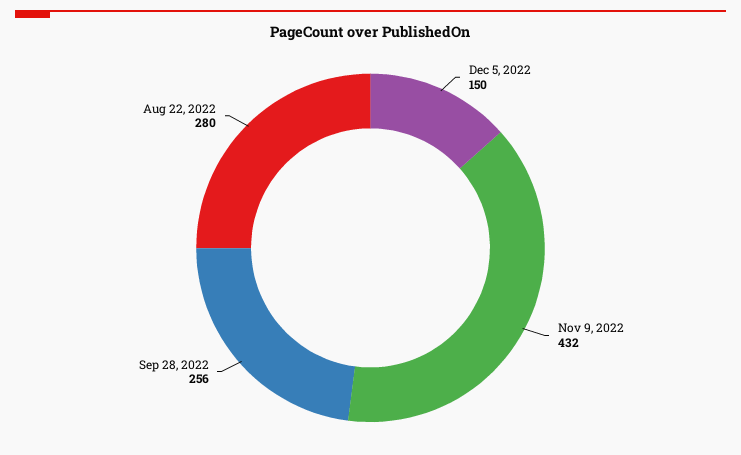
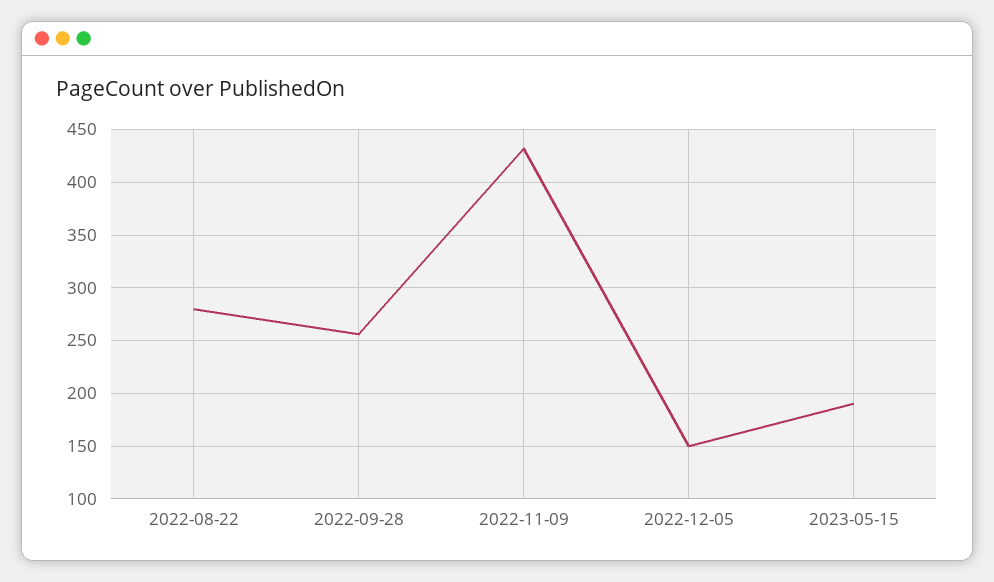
2023-05-15: none -> 190

